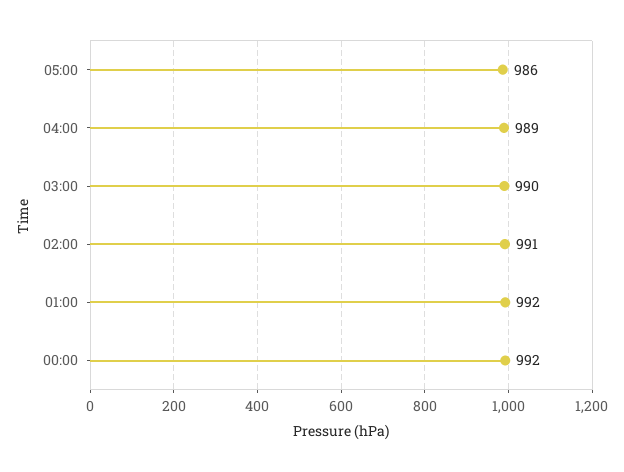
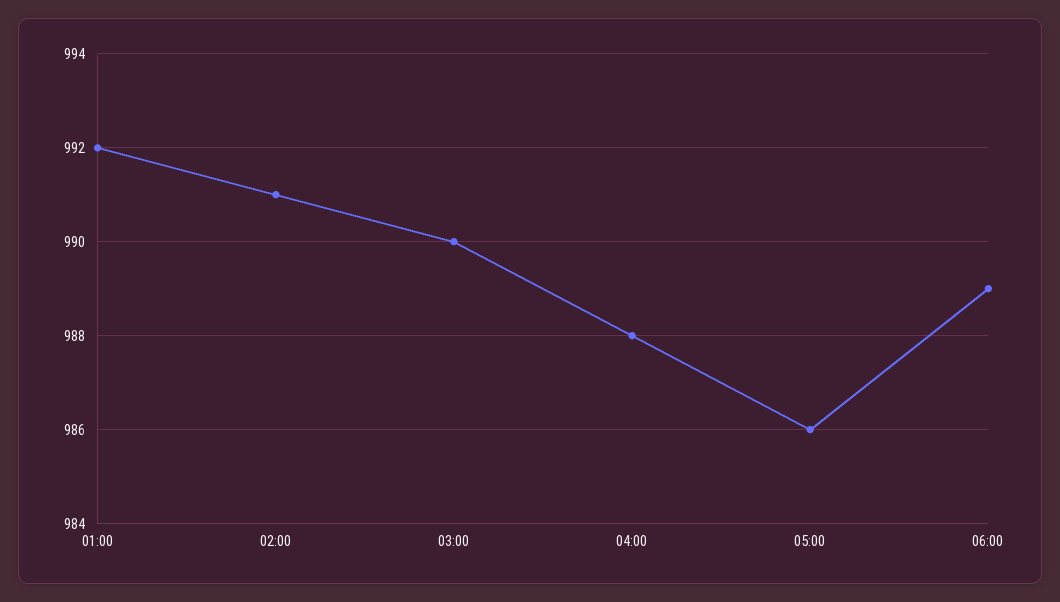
04:00: 989 -> 988
00:00: 992 -> none
06:00: none -> 989

